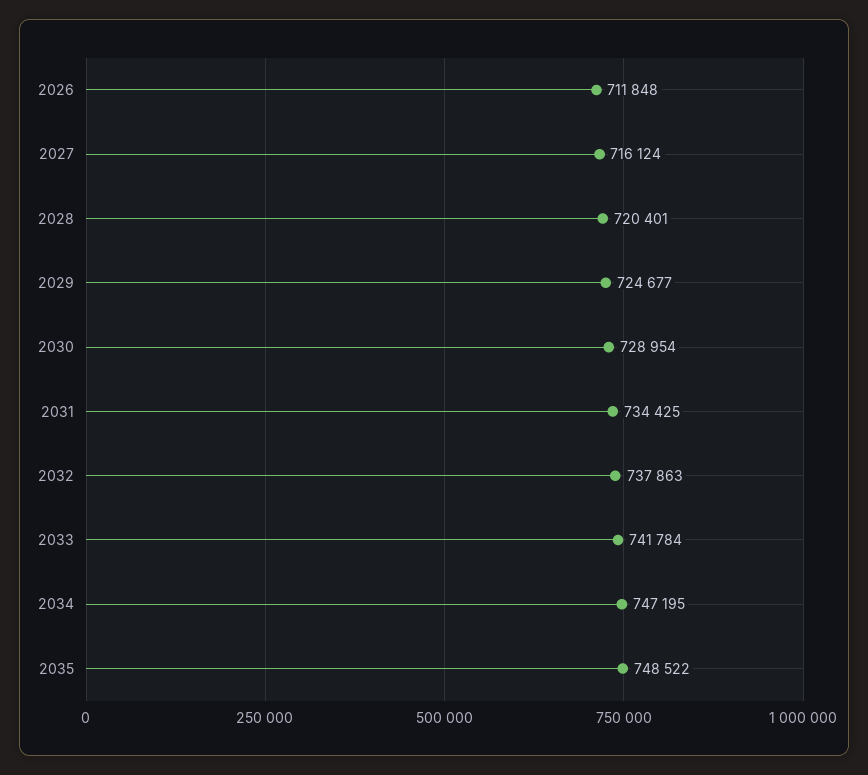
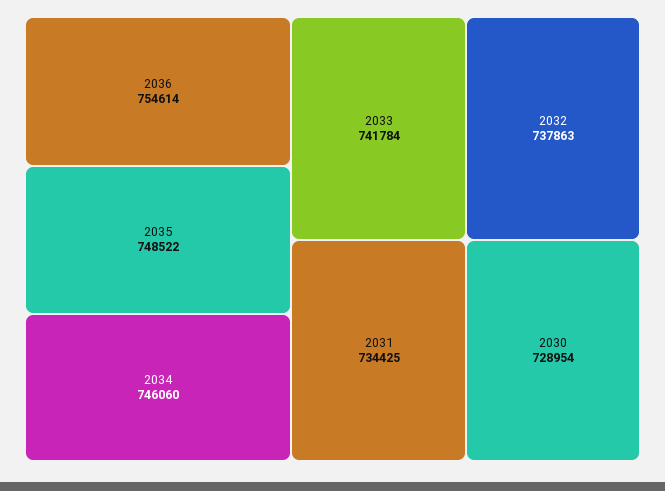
2026: 711848 -> none
2027: 716124 -> none
2028: 720401 -> none
2029: 724677 -> none
2034: 747195 -> 746060
2036: none -> 754614

